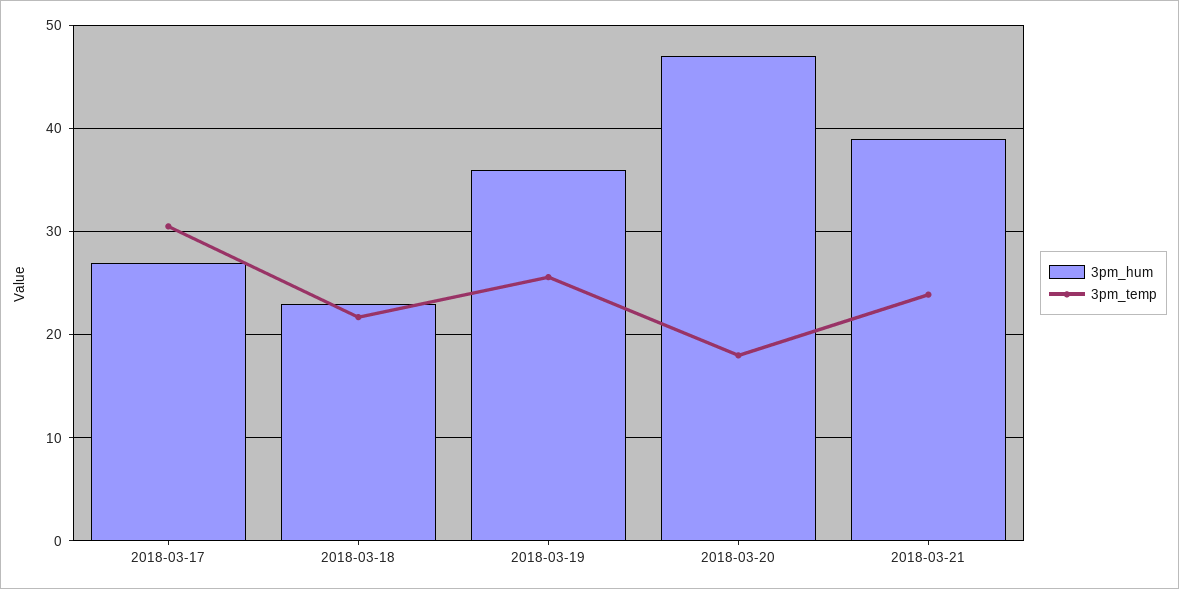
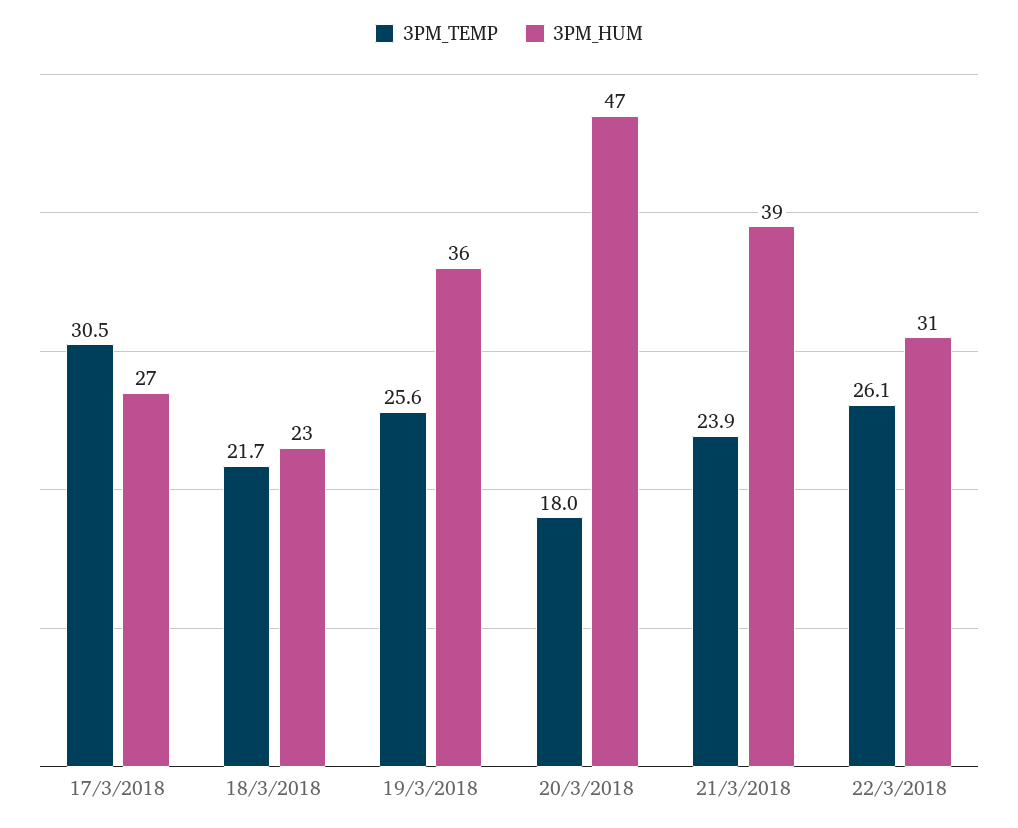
3pm_temp, 22/3/2018: none -> 26.1
3pm_hum, 22/3/2018: none -> 31

